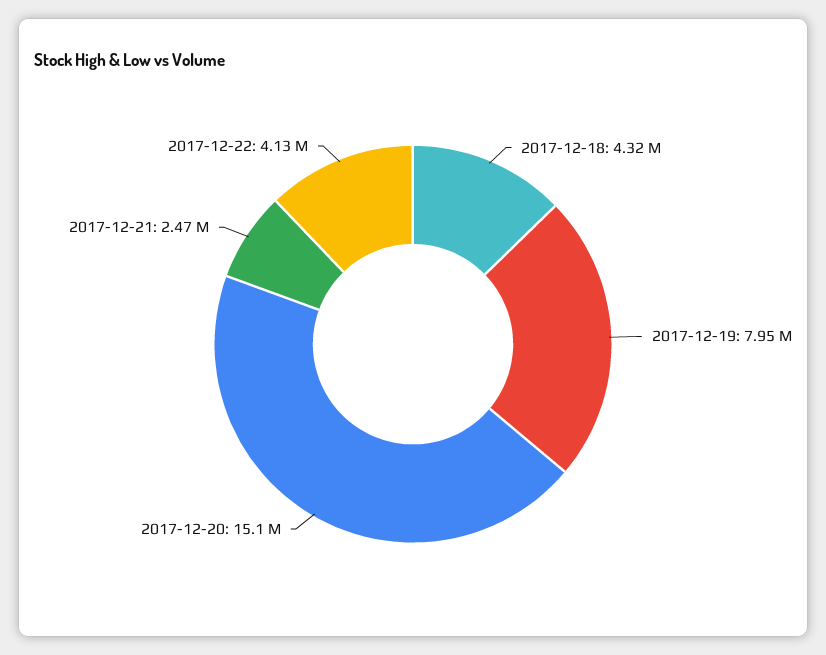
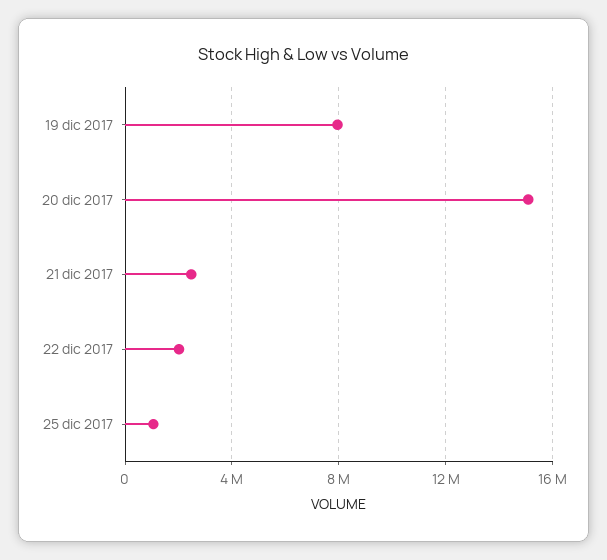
2017-12-18: 4320000 -> none
2017-12-22: 4130000 -> 2000000
25 dic 2017: none -> 1000000

